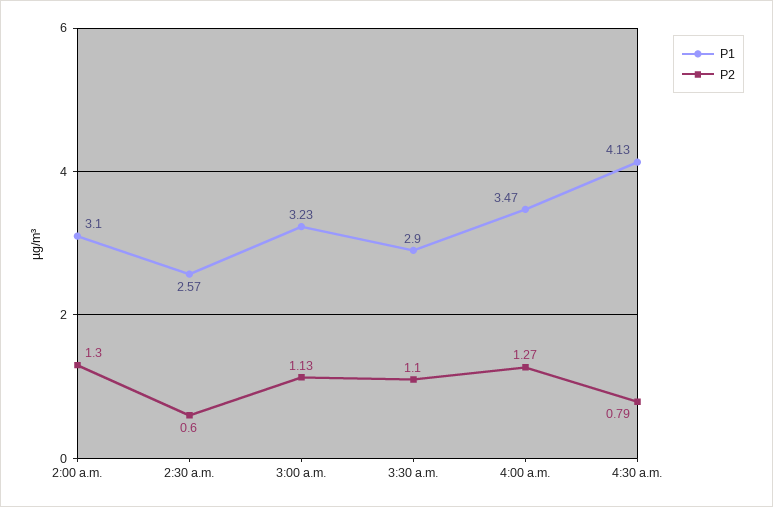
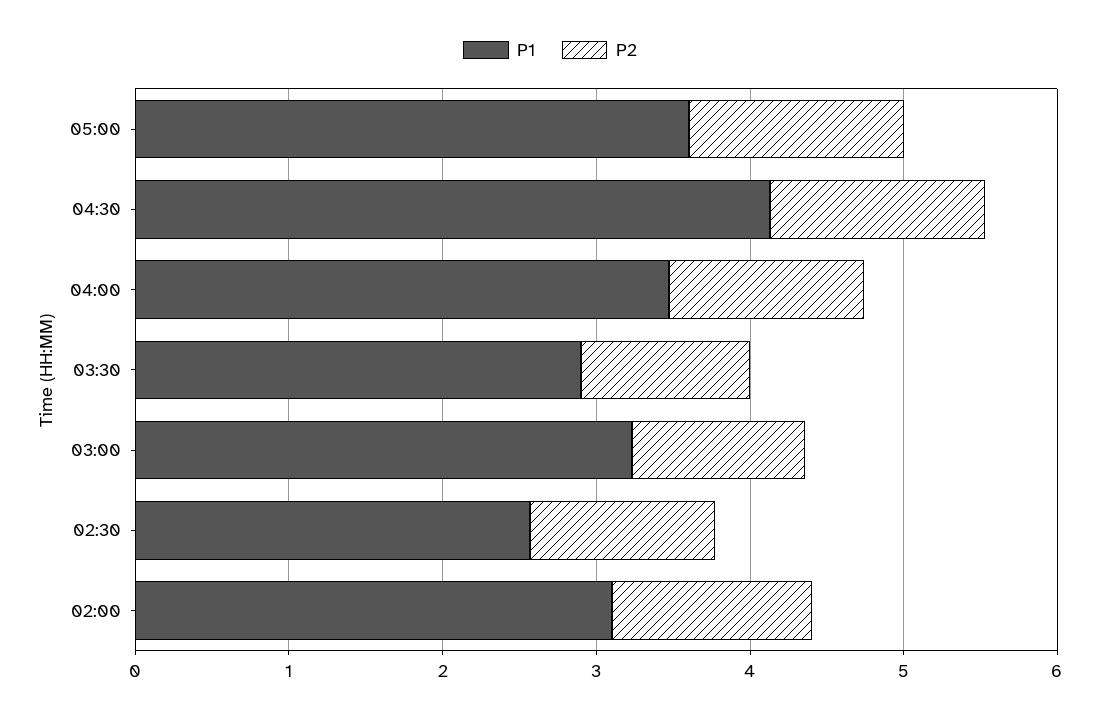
P2, 2:30 a.m.: 0.6 -> 1.2
P2, 4:30 a.m.: 0.79 -> 1.4
P1, 05:00: none -> 3.6
P2, 05:00: none -> 1.4

